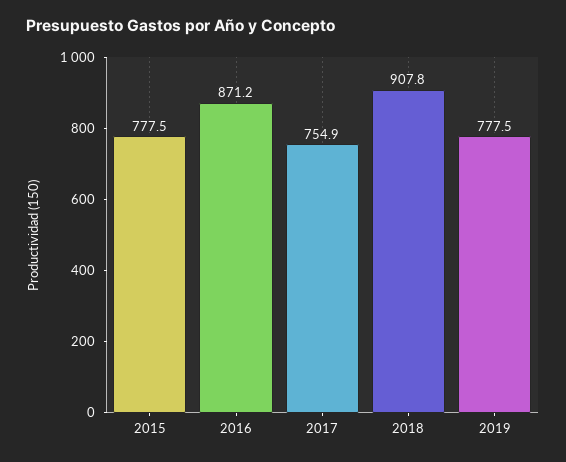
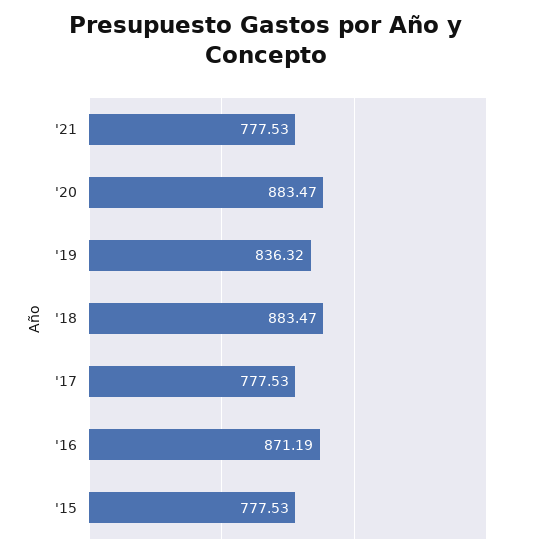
2017: 754.9 -> 777.53
2018: 907.8 -> 883.47
2019: 777.5 -> 836.32
'21: none -> 777.53
'20: none -> 883.47

